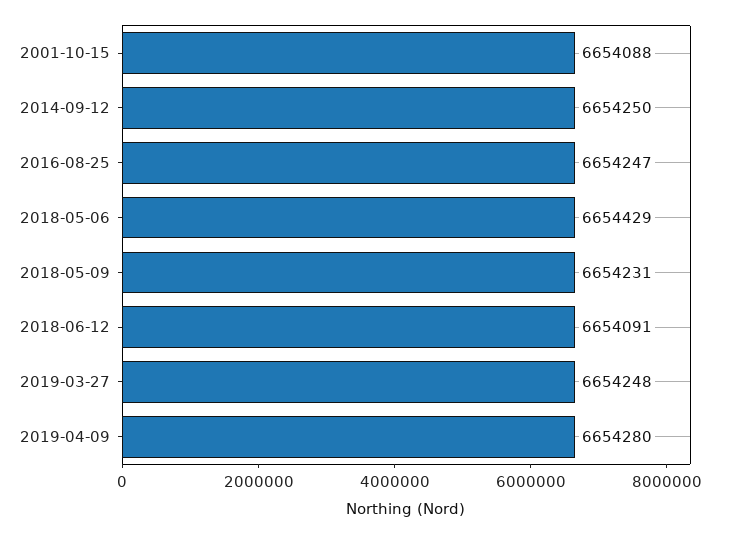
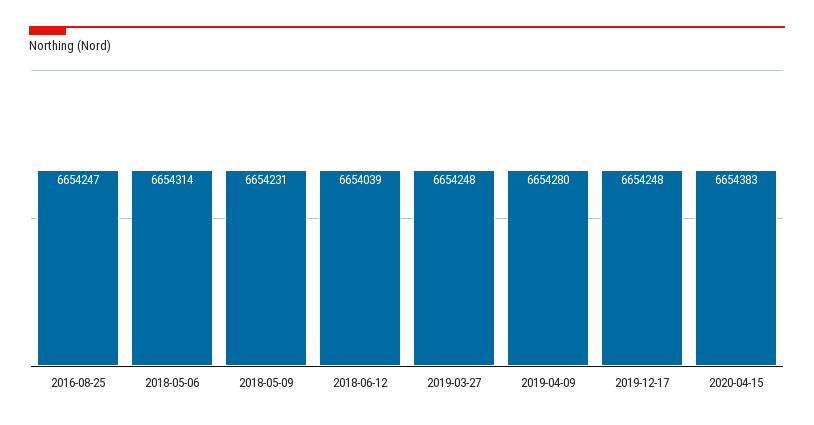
2001-10-15: 6654088 -> none
2014-09-12: 6654250 -> none
2018-05-06: 6654429 -> 6654314
2018-06-12: 6654091 -> 6654039
2019-12-17: none -> 6654248
2020-04-15: none -> 6654383

